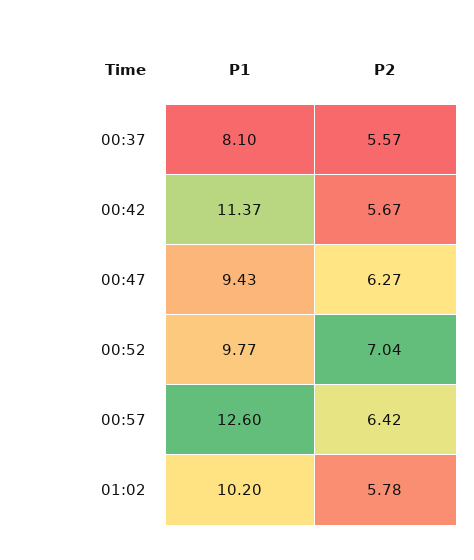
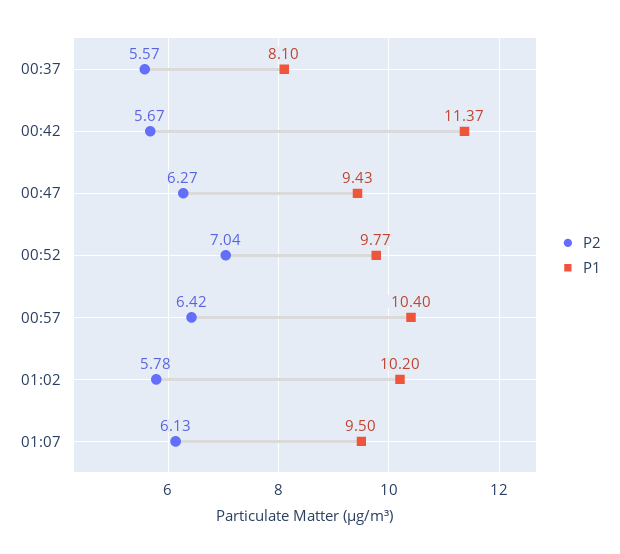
P1, 00:57: 12.6 -> 10.4
P2, 01:07: none -> 6.13
P1, 01:07: none -> 9.5

